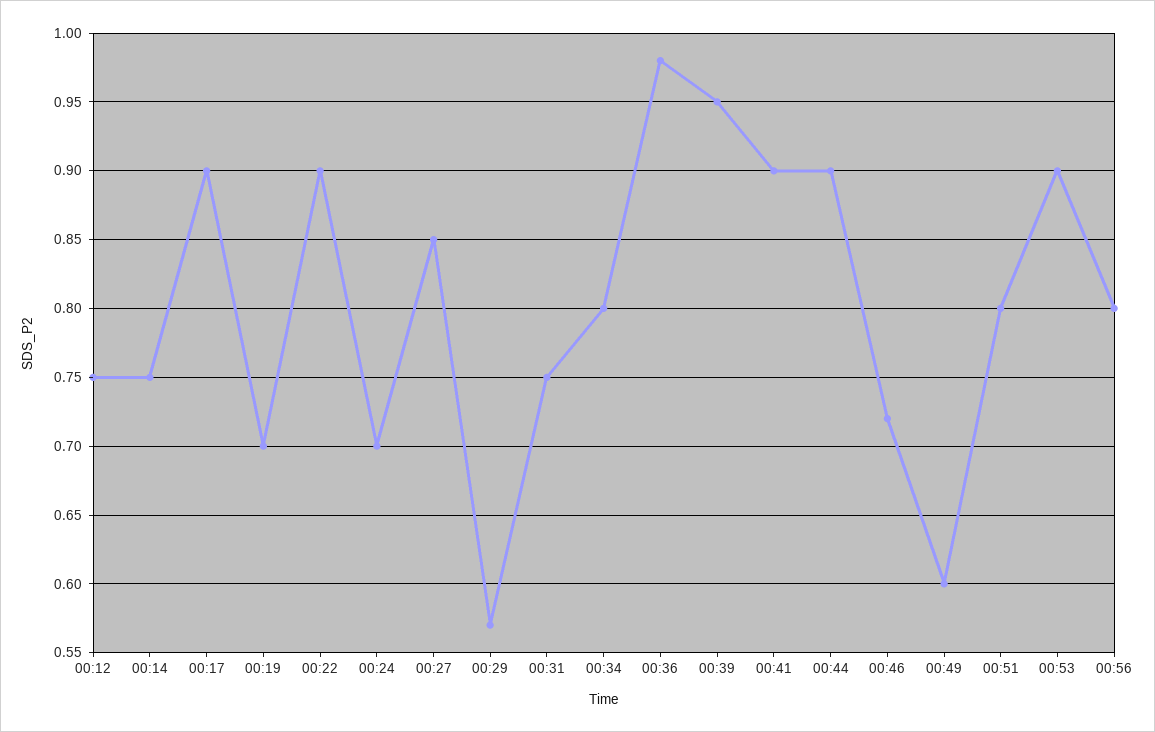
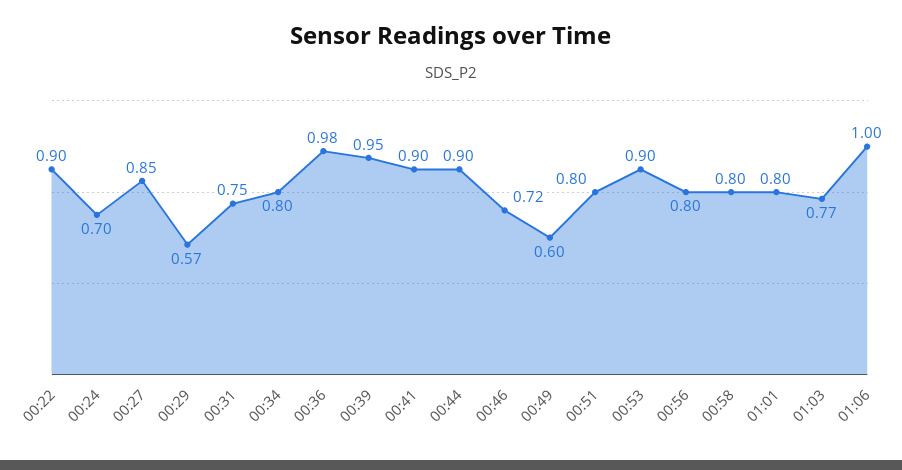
00:12: 0.75 -> none
00:14: 0.75 -> none
00:17: 0.9 -> none
00:19: 0.7 -> none
00:58: none -> 0.8
01:01: none -> 0.8
01:03: none -> 0.77
01:06: none -> 1

